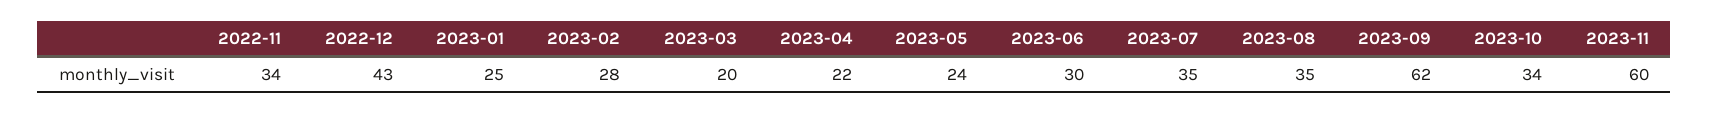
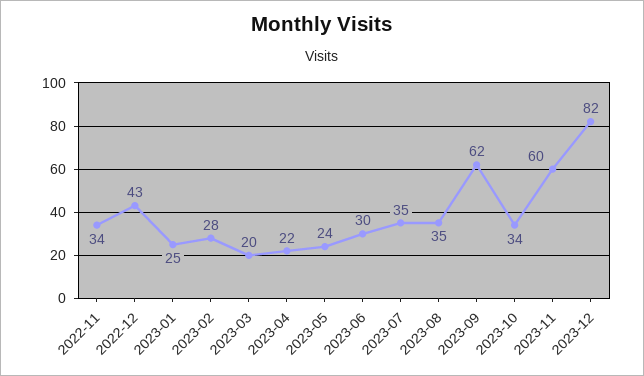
2023-12: none -> 82

